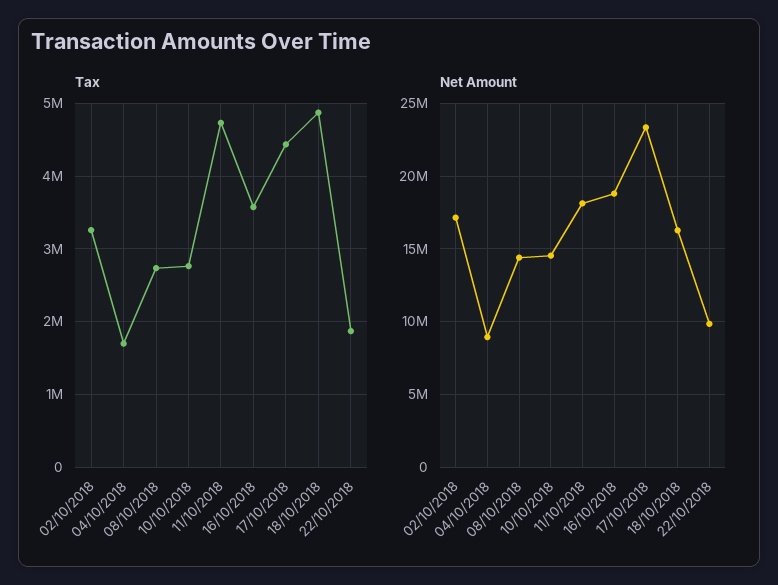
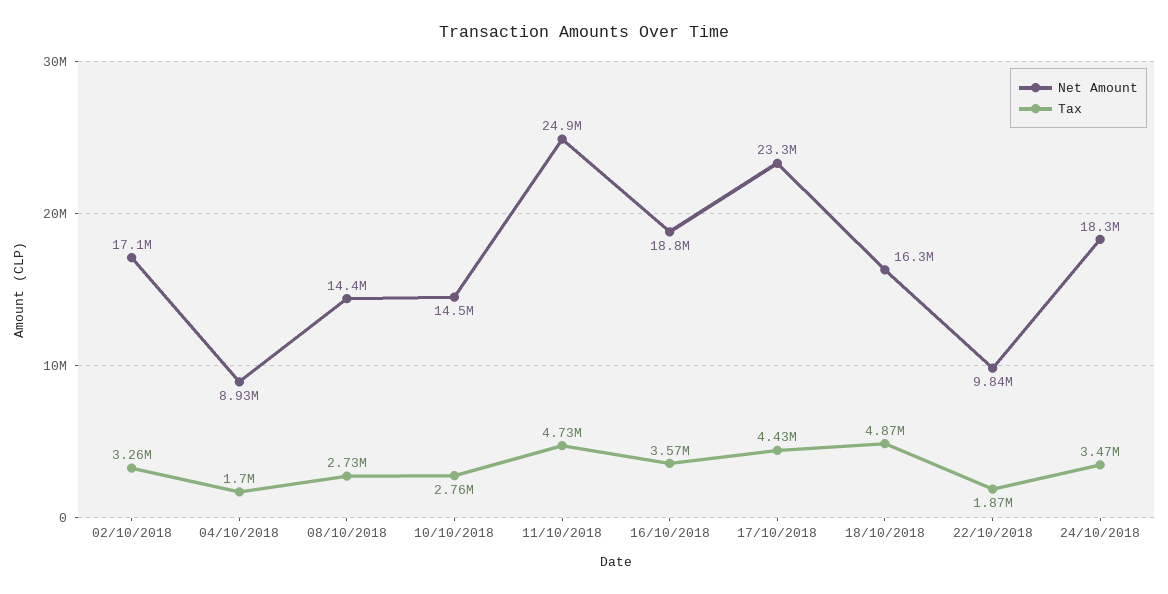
Net Amount, 11/10/2018: 18000000 -> 24900000
Net Amount, 24/10/2018: none -> 18300000
Tax, 24/10/2018: none -> 3470000

